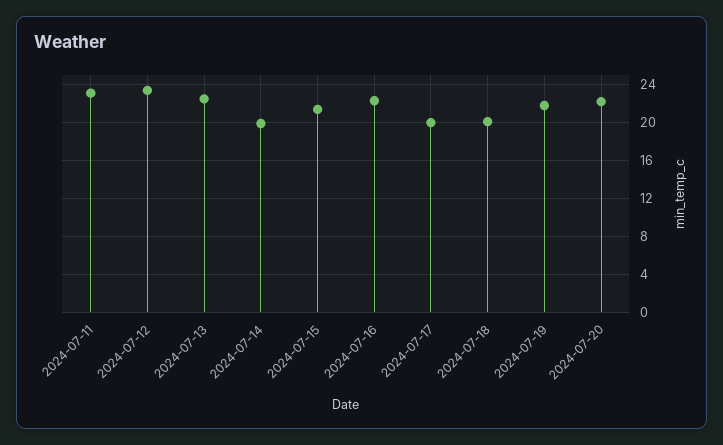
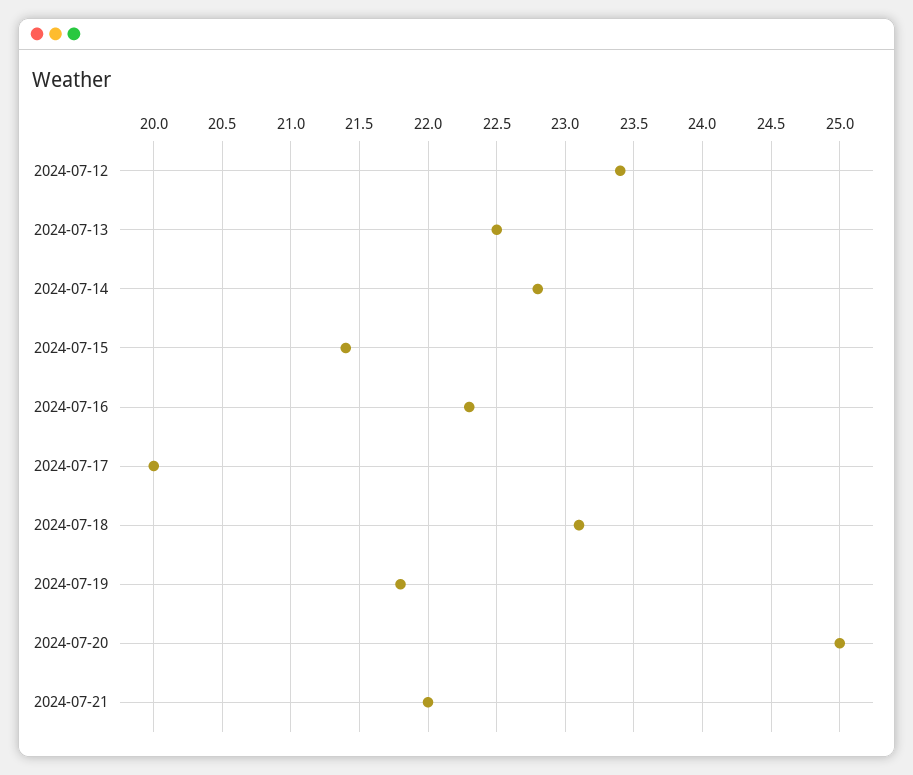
2024-07-11: 23 -> none
2024-07-14: 20 -> 22.8
2024-07-18: 20 -> 23.1
2024-07-20: 22 -> 25
2024-07-21: none -> 22

